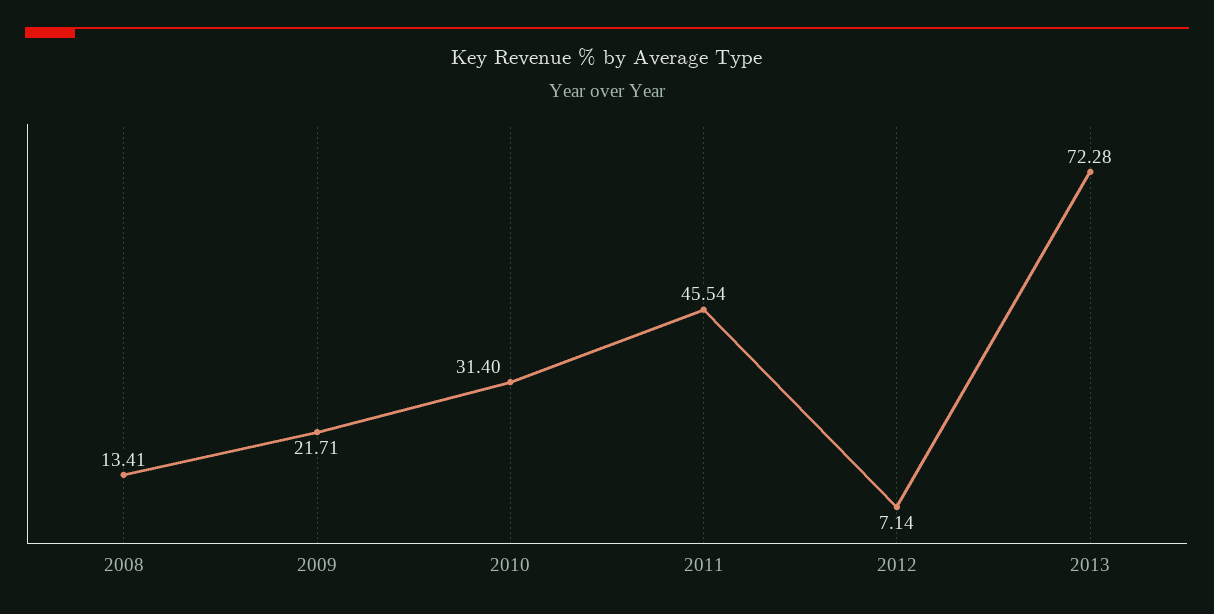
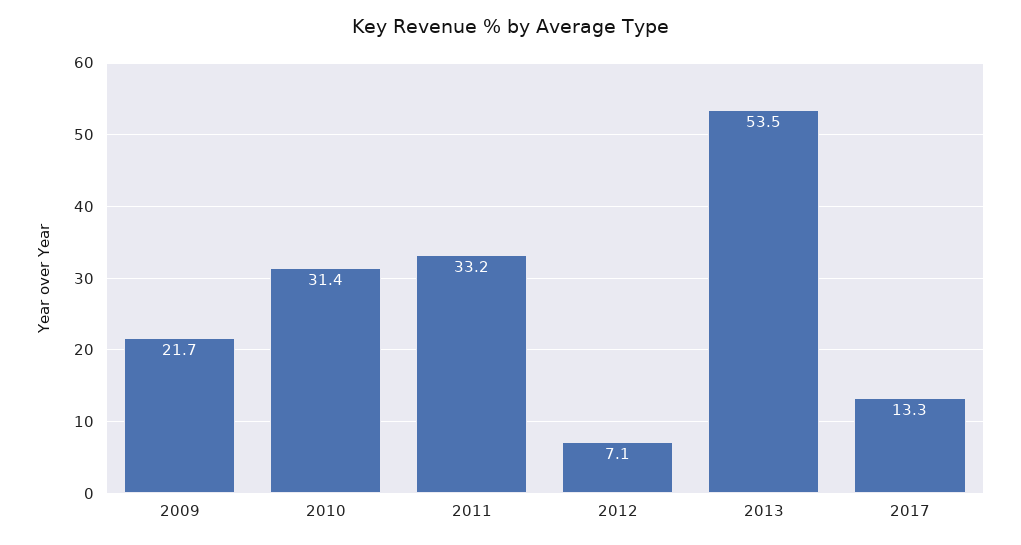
2008: 13.41 -> none
2011: 45.54 -> 33.2
2013: 72.28 -> 53.5
2017: none -> 13.3

